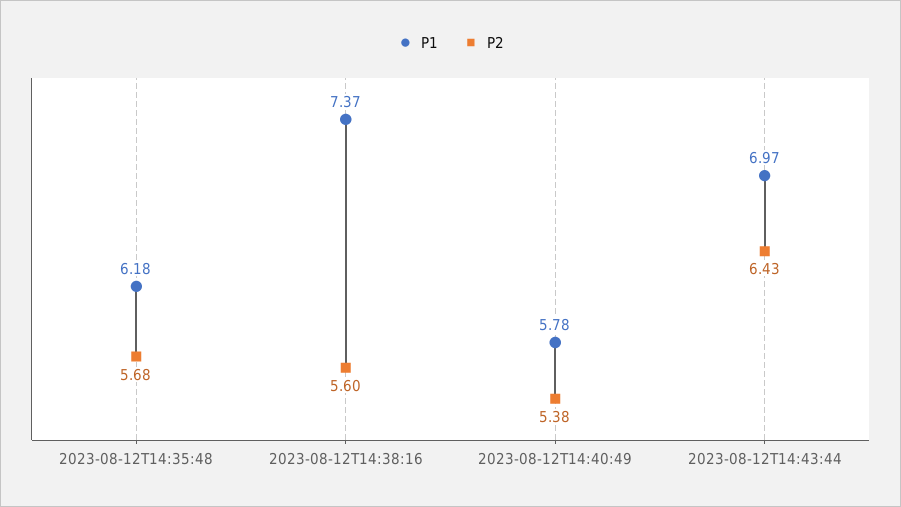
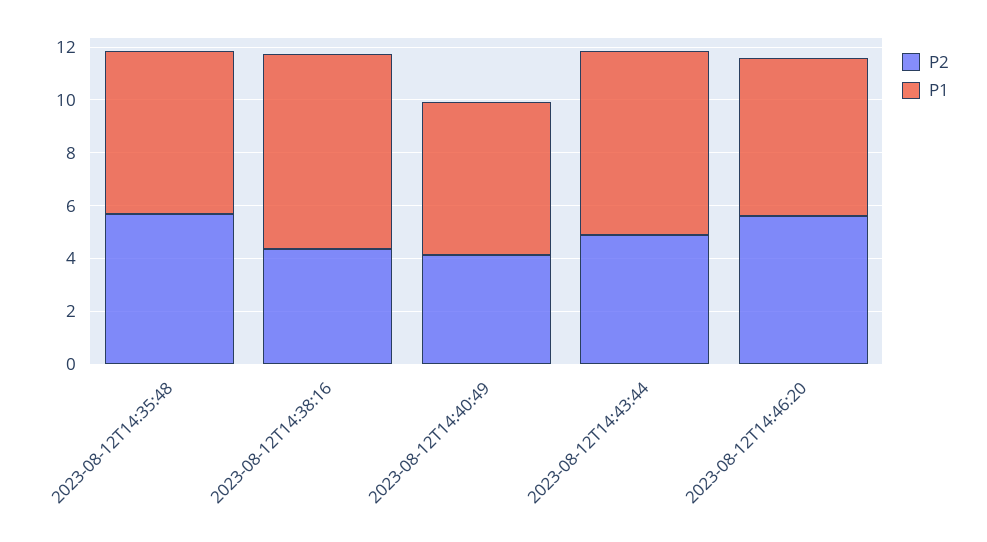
P2, 2023-08-12T14:38:16: 5.6 -> 4.5
P2, 2023-08-12T14:40:49: 5.38 -> 4
P2, 2023-08-12T14:43:44: 6.43 -> 5
P2, 2023-08-12T14:46:20: none -> 5.5
P1, 2023-08-12T14:46:20: none -> 6

